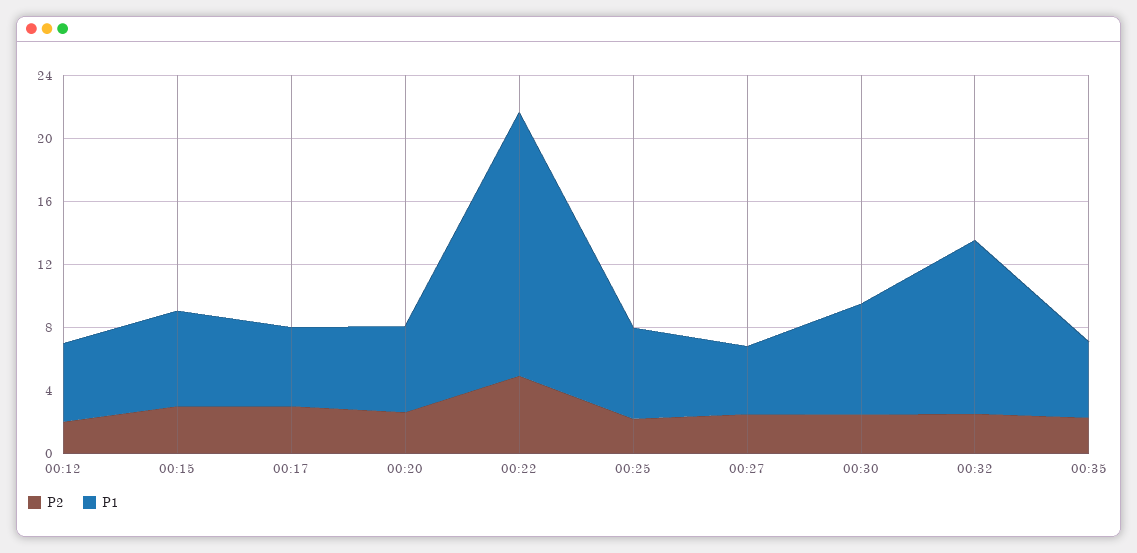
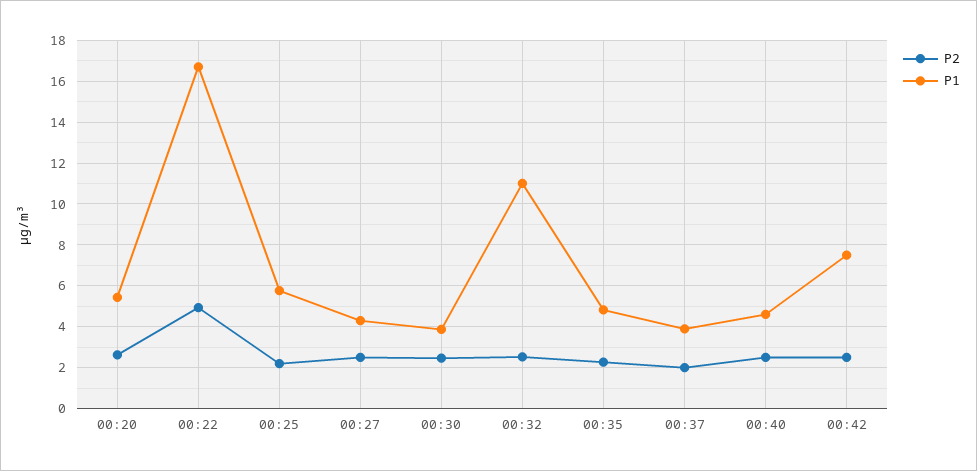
P2, 00:12: 2 -> none
P1, 00:12: 5 -> none
P2, 00:15: 3 -> none
P1, 00:15: 6 -> none
P2, 00:17: 3 -> none
P1, 00:17: 5 -> none
P1, 00:30: 7 -> 4
P2, 00:37: none -> 2
P1, 00:37: none -> 4
P2, 00:40: none -> 2.5
P1, 00:40: none -> 4.5
P2, 00:42: none -> 2.5
P1, 00:42: none -> 7.5

